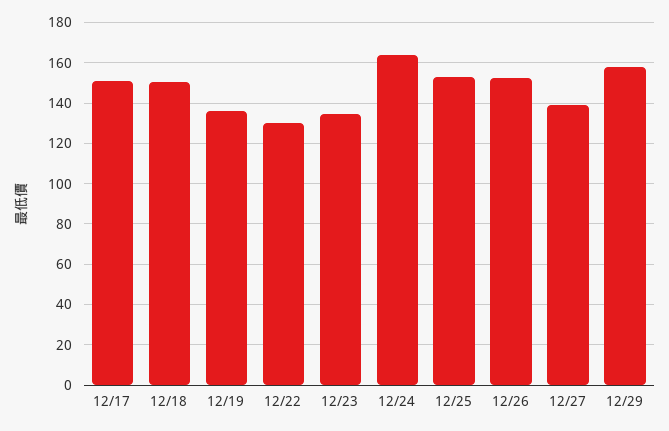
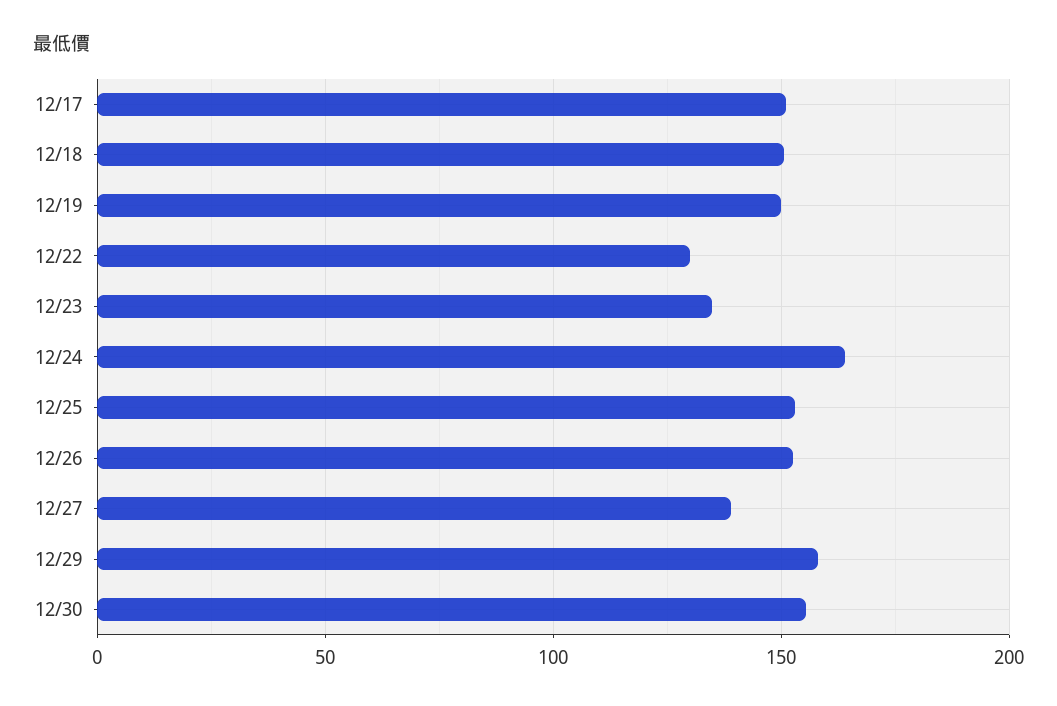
12/19: 135 -> 150
12/30: none -> 155

